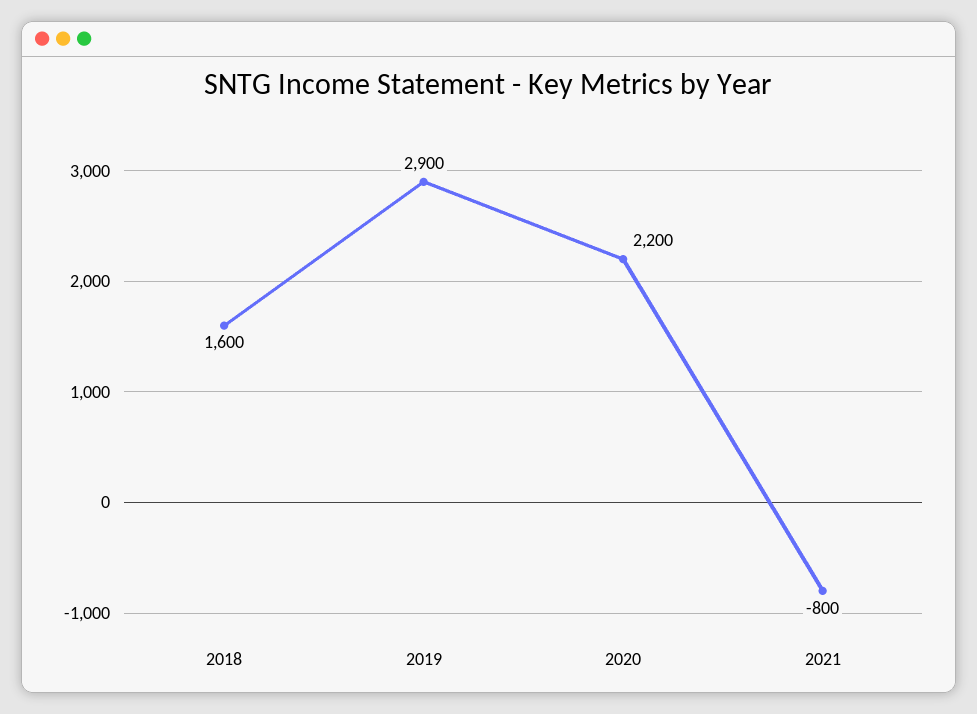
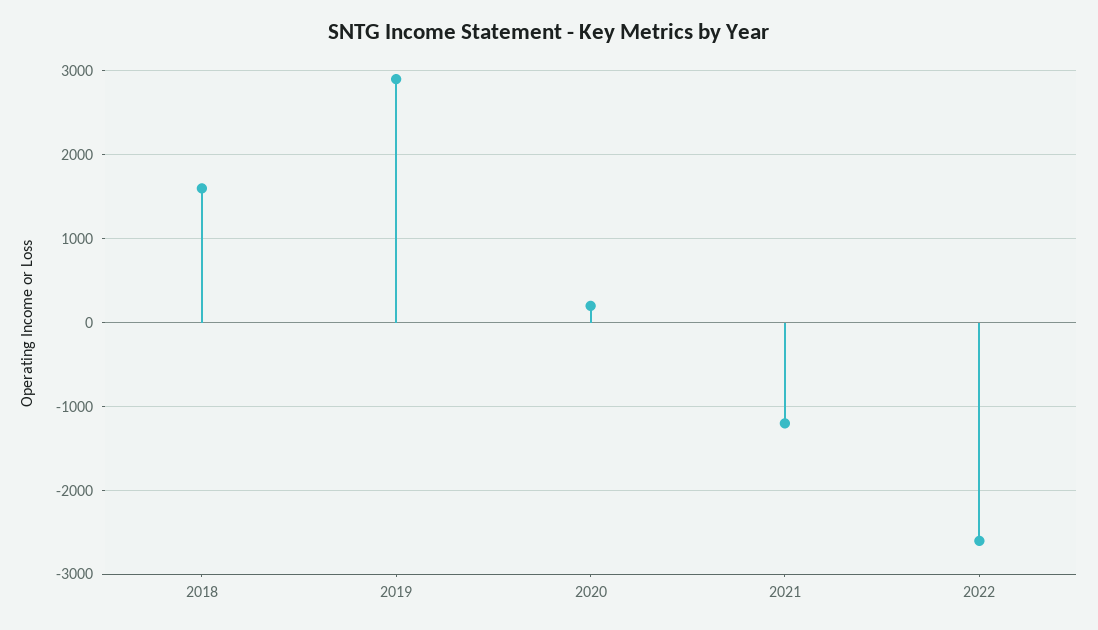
2020: 2200 -> 200
2021: -800 -> -1200
2022: none -> -2600

